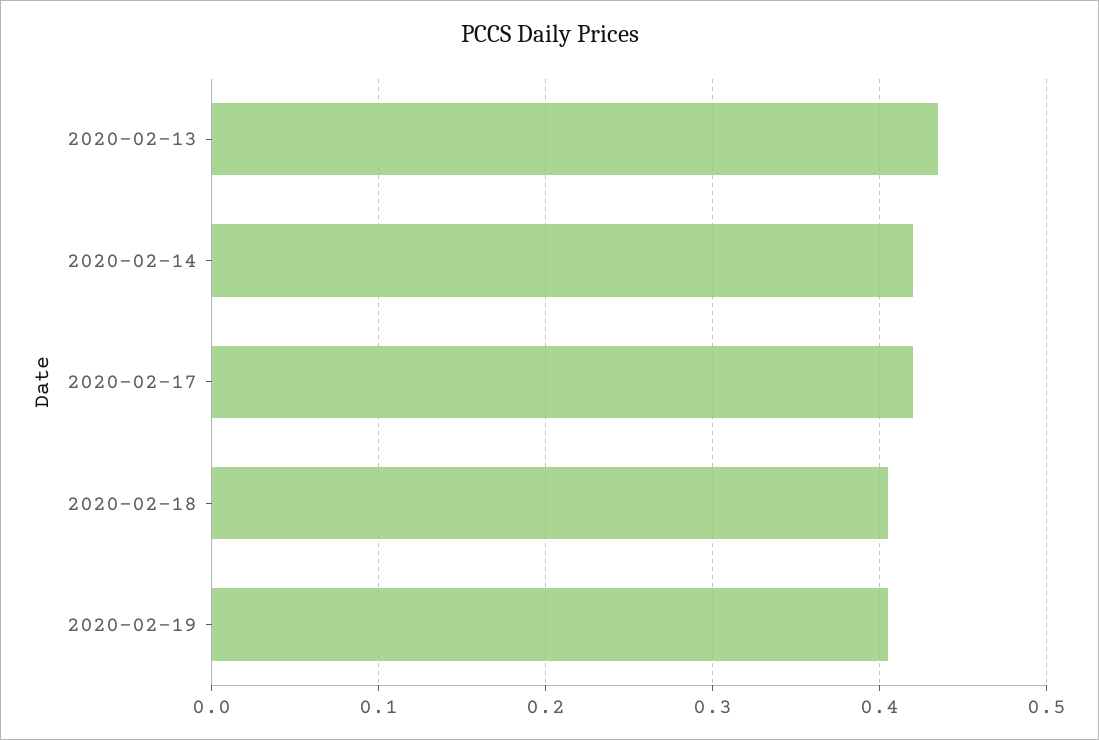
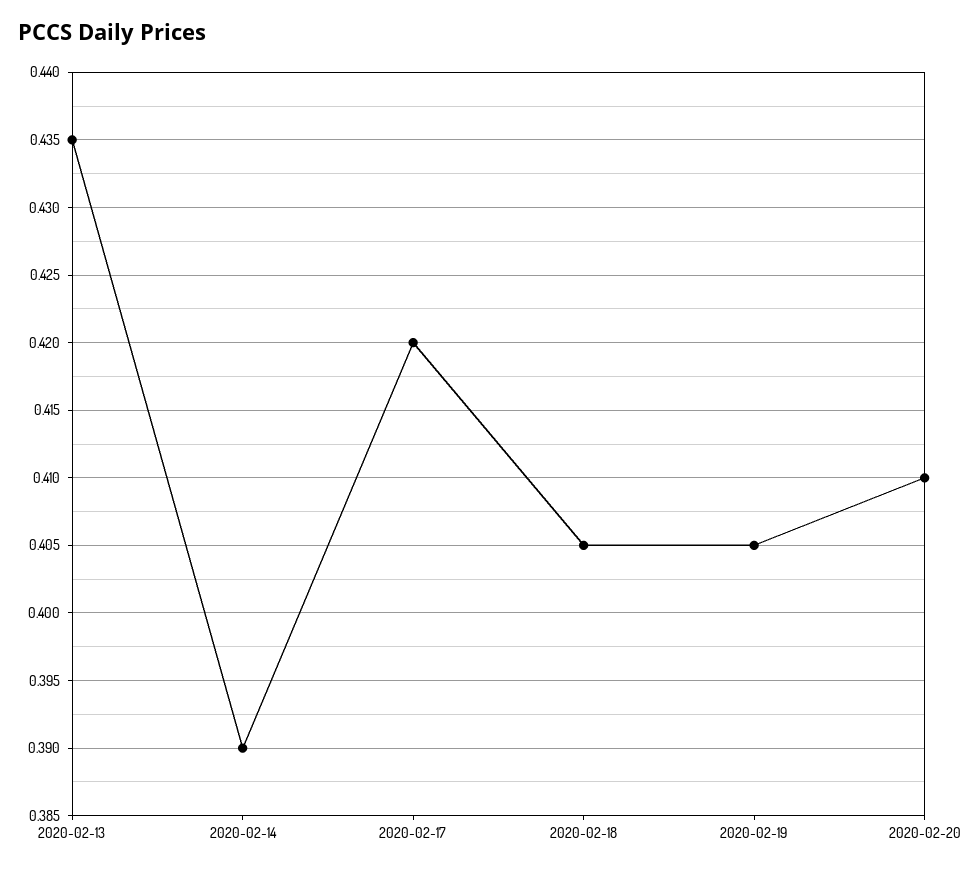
2020-02-14: 0.42 -> 0.39
2020-02-20: none -> 0.41

